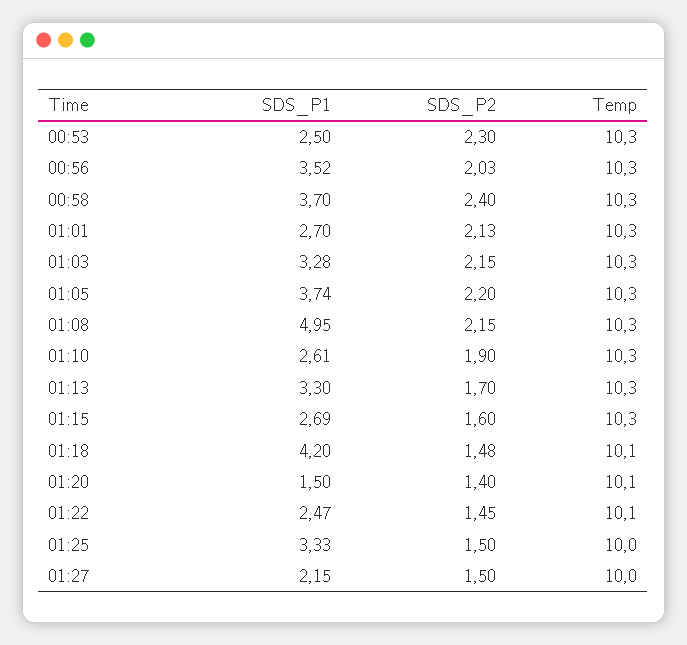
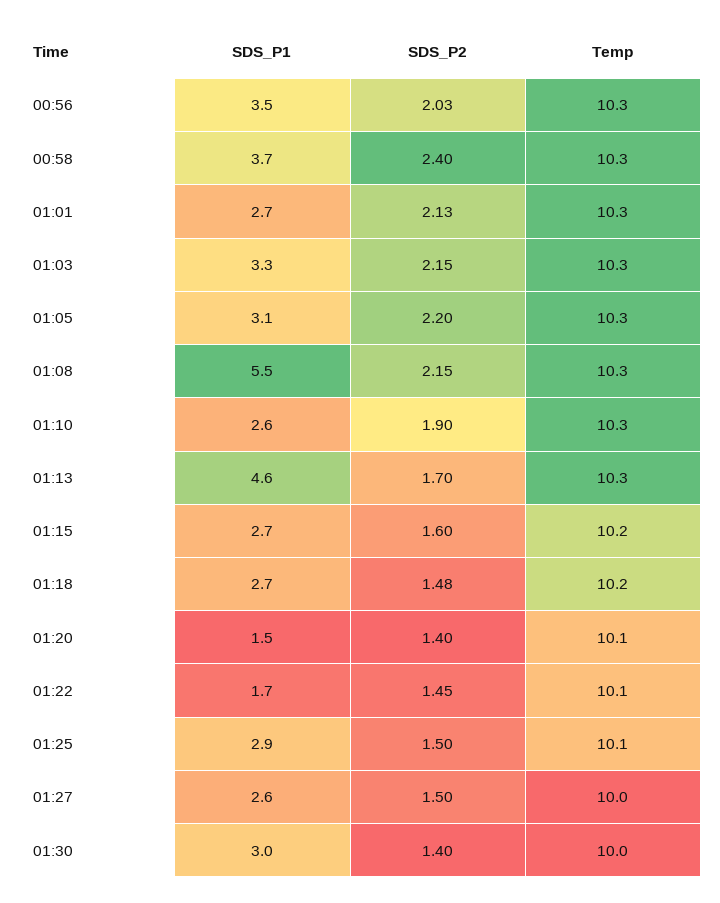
SDS_P1, 00:53: 2.5 -> none
SDS_P2, 00:53: 2.3 -> none
Temp, 00:53: 10.3 -> none
SDS_P1, 01:05: 3.74 -> 3.1
SDS_P1, 01:08: 4.95 -> 5.5
SDS_P1, 01:13: 3.3 -> 4.6
Temp, 01:15: 10.3 -> 10.2
SDS_P1, 01:18: 4.2 -> 2.7
Temp, 01:18: 10.1 -> 10.2
SDS_P1, 01:22: 2.47 -> 1.7
SDS_P1, 01:25: 3.33 -> 2.9
Temp, 01:25: 10 -> 10.1
SDS_P1, 01:27: 2.15 -> 2.6
SDS_P1, 01:30: none -> 3
SDS_P2, 01:30: none -> 1.4
Temp, 01:30: none -> 10

